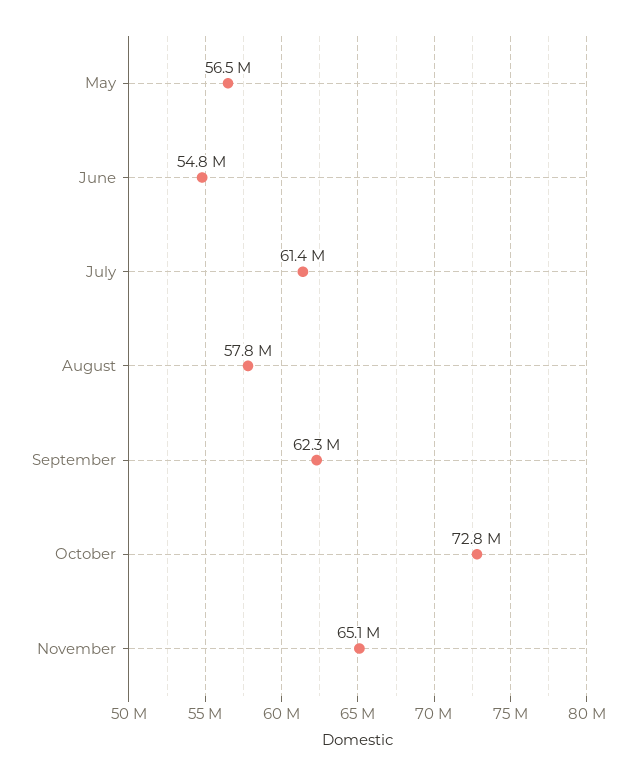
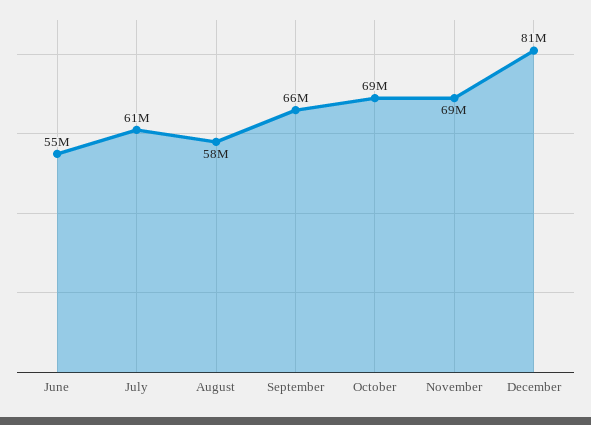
May: 56500000 -> none
September: 62300000 -> 66000000
October: 72800000 -> 69000000
November: 65100000 -> 69000000
December: none -> 81000000

